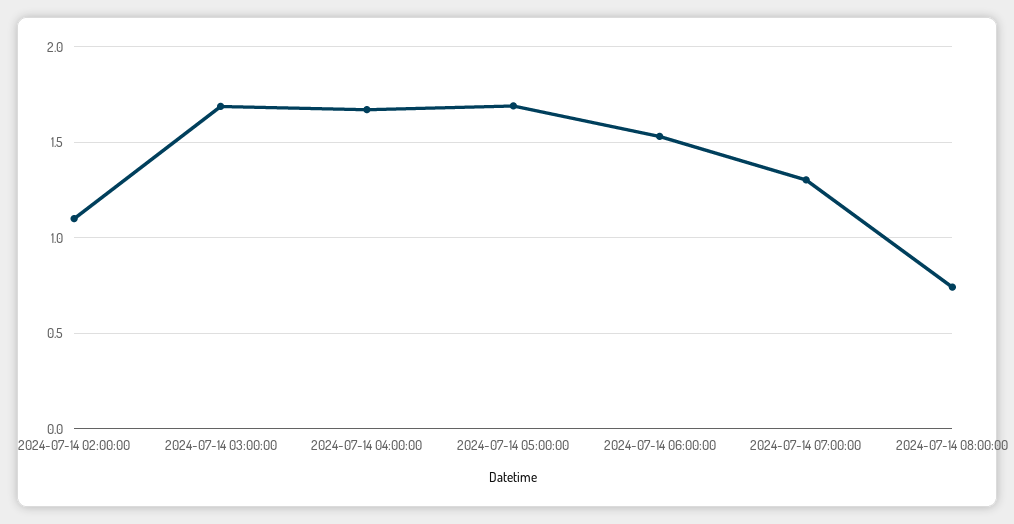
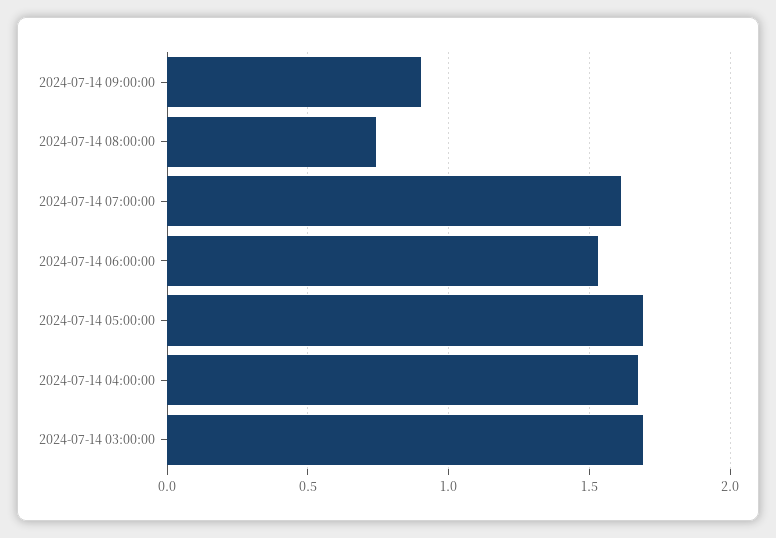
2024-07-14 02:00:00: 1.1 -> none
2024-07-14 07:00:00: 1.3 -> 1.6
2024-07-14 09:00:00: none -> 0.9

